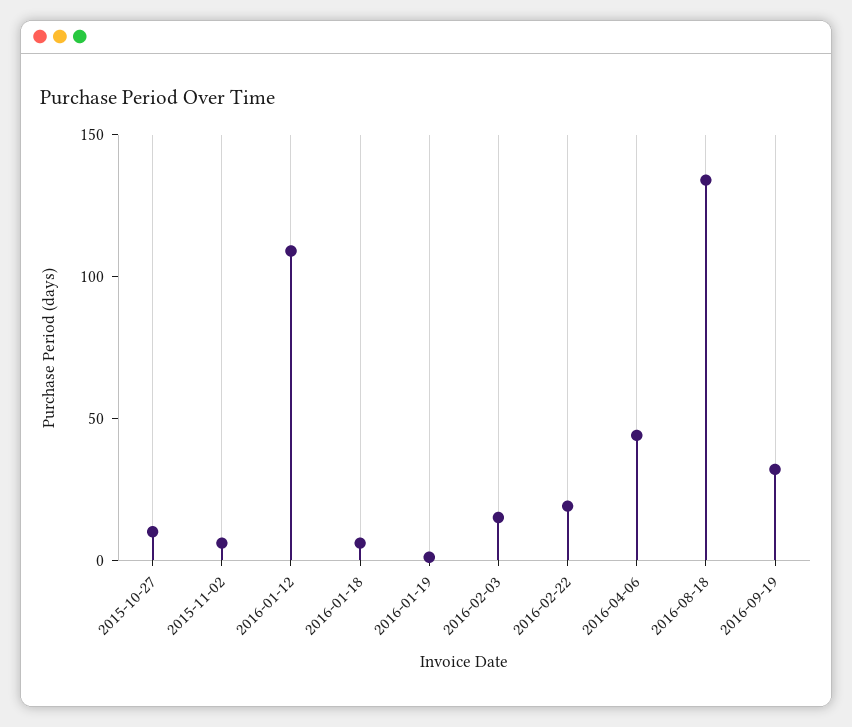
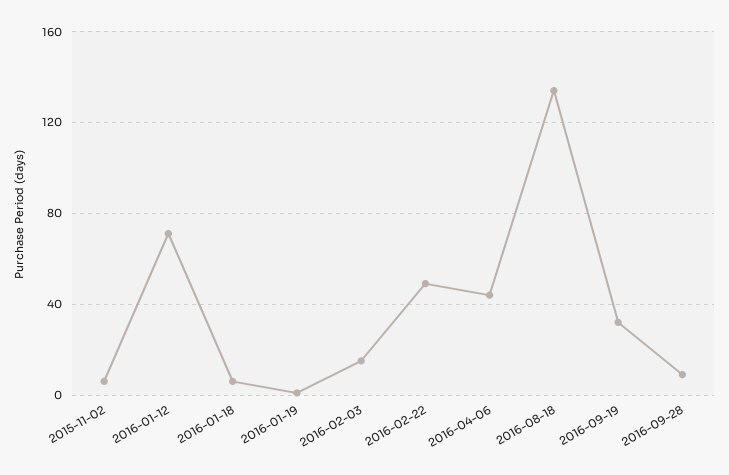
2015-10-27: 10 -> none
2016-01-12: 110 -> 70
2016-02-22: 20 -> 50
2016-09-28: none -> 10

